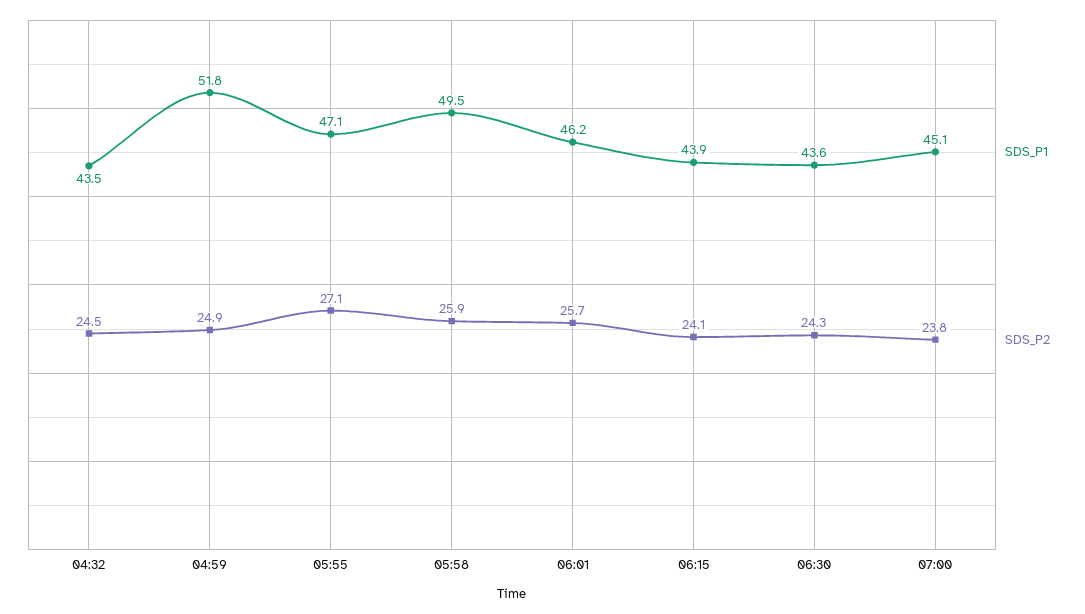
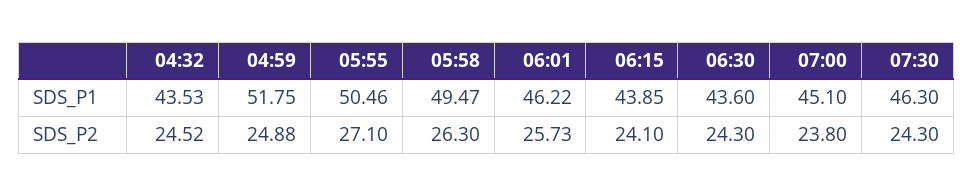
SDS_P1, 05:55: 47.1 -> 50.46
SDS_P2, 05:58: 25.9 -> 26.3
SDS_P1, 07:30: none -> 46.3
SDS_P2, 07:30: none -> 24.3

